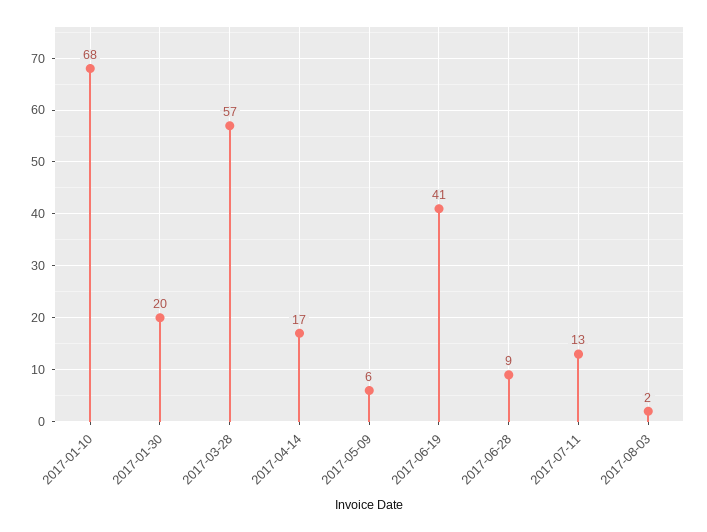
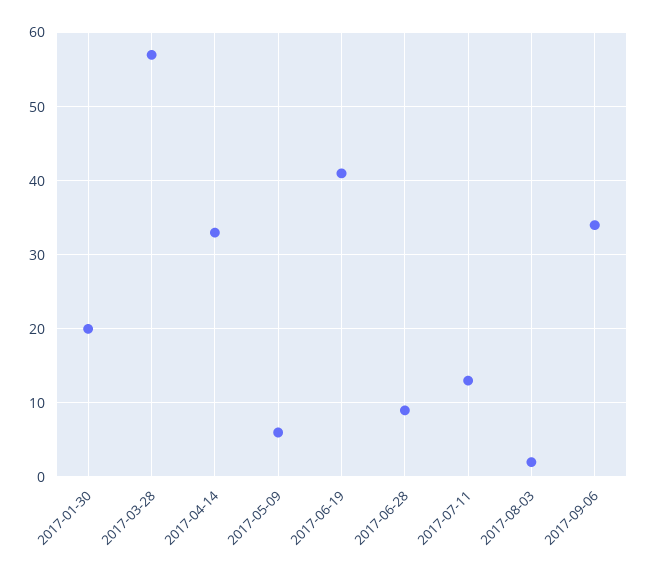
2017-01-10: 68 -> none
2017-04-14: 17 -> 33
2017-09-06: none -> 34

